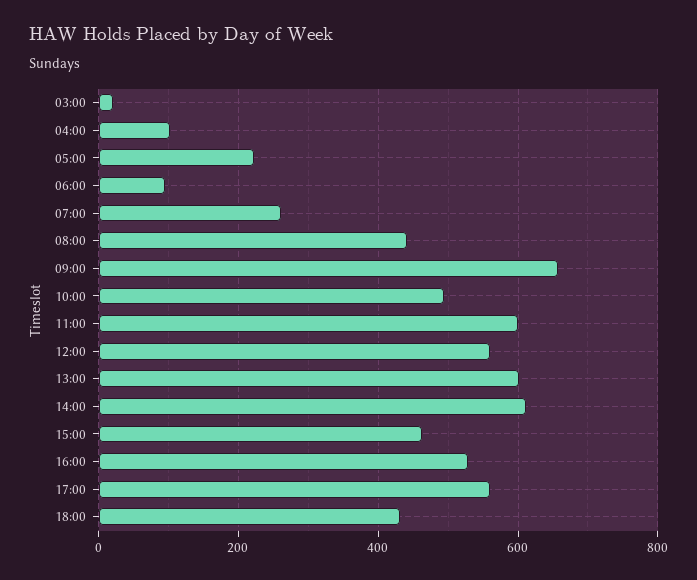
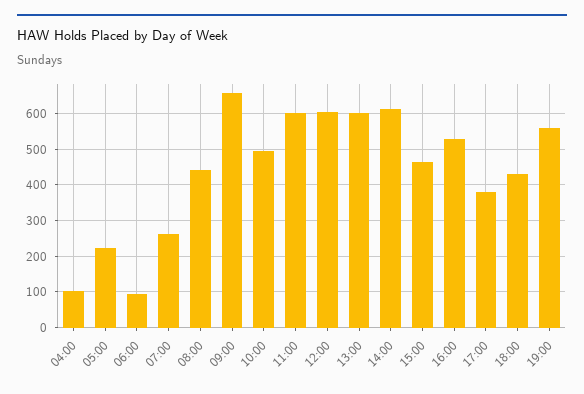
03:00: 20 -> none
12:00: 560 -> 600
17:00: 560 -> 380
19:00: none -> 560

